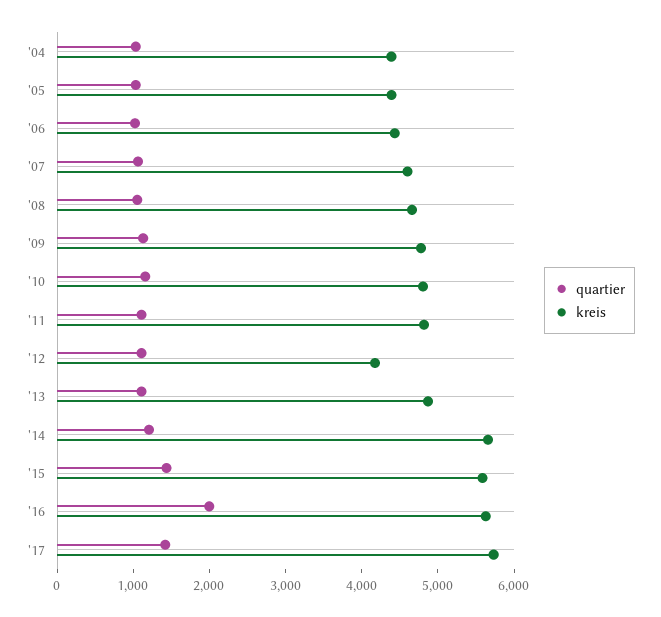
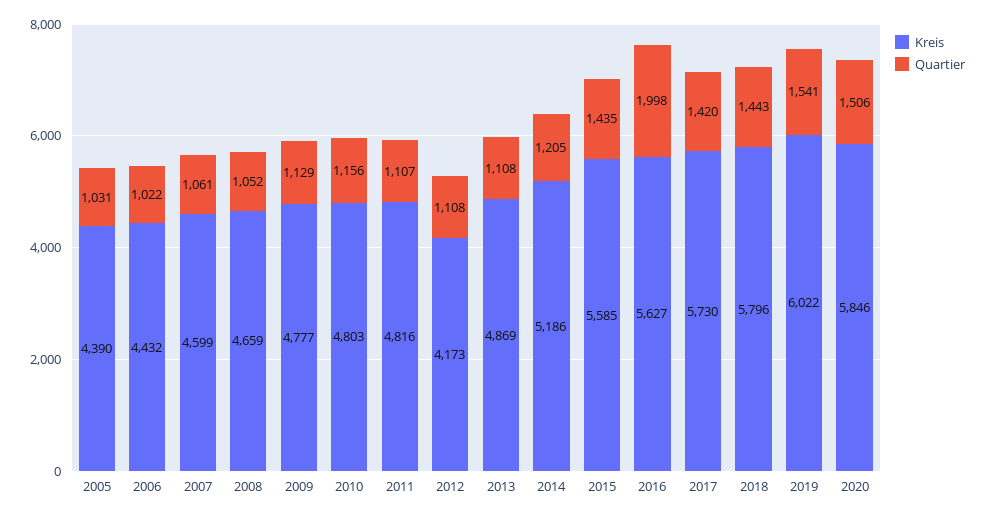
quartier, '04: 1000 -> none
kreis, '04: 4400 -> none
kreis, '14: 5600 -> 5186
kreis, 2018: none -> 5796
quartier, 2018: none -> 1443
kreis, 2019: none -> 6022
quartier, 2019: none -> 1541
kreis, 2020: none -> 5846
quartier, 2020: none -> 1506

